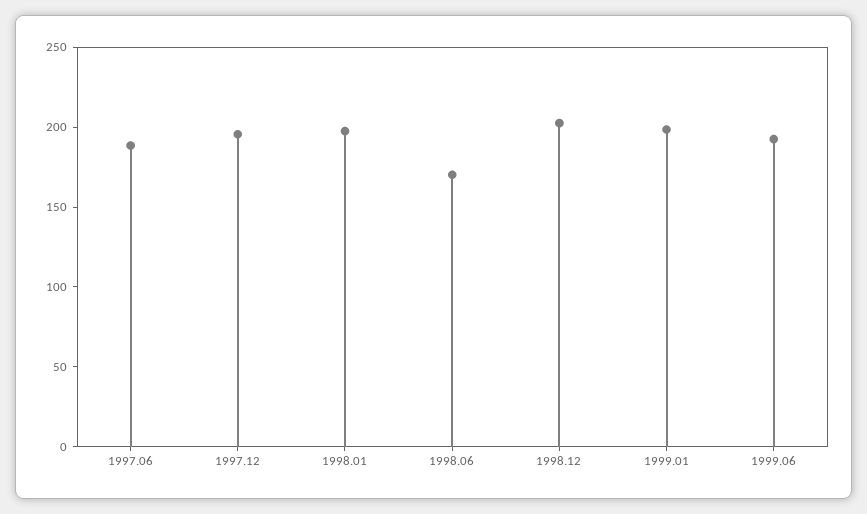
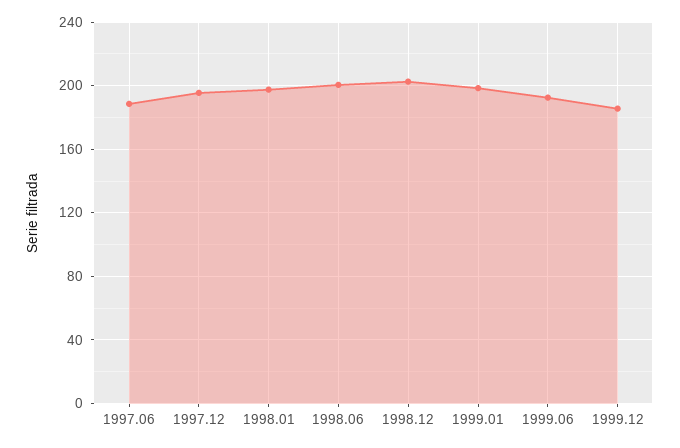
1998.06: 170 -> 200
1999.12: none -> 185

